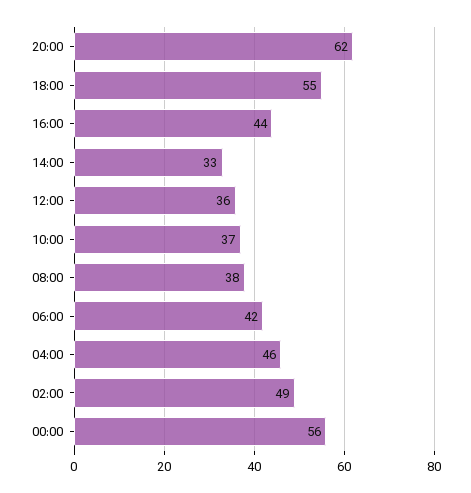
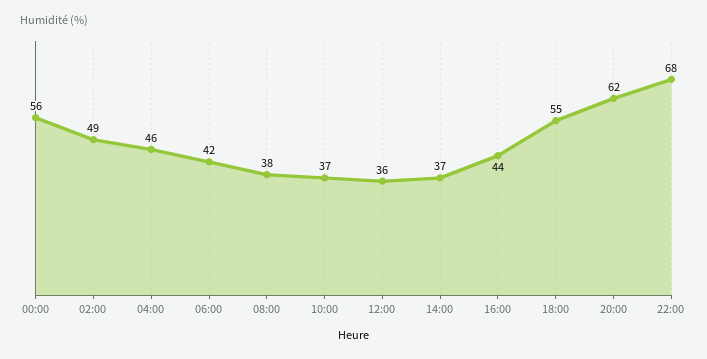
14:00: 33 -> 37
22:00: none -> 68

